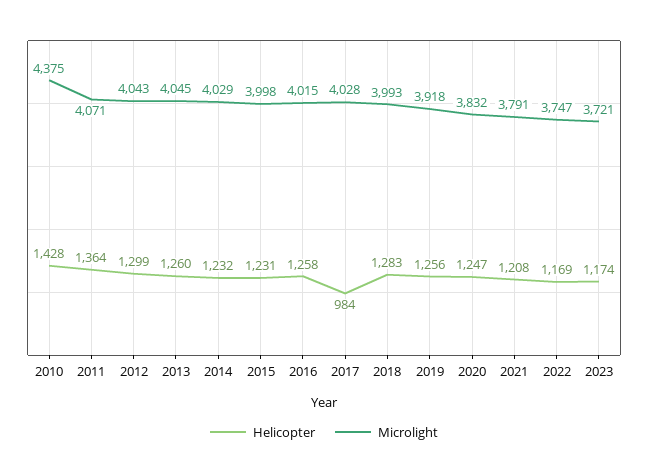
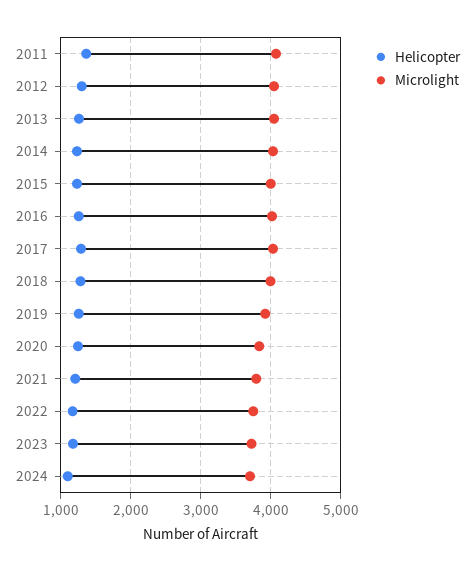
Helicopter, 2010: 1428 -> none
Microlight, 2010: 4375 -> none
Helicopter, 2017: 984 -> 1300
Helicopter, 2024: none -> 1100
Microlight, 2024: none -> 3700

